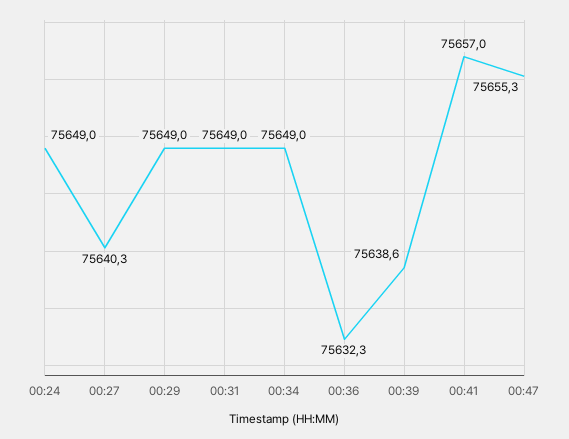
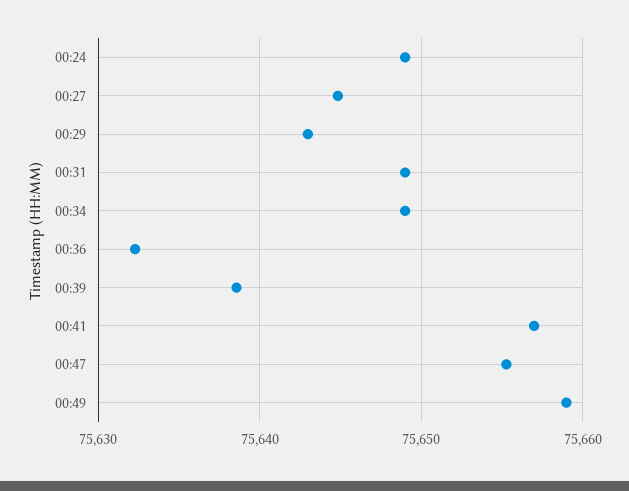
00:27: 75640.3 -> 75645
00:29: 75649 -> 75643
00:49: none -> 75659

